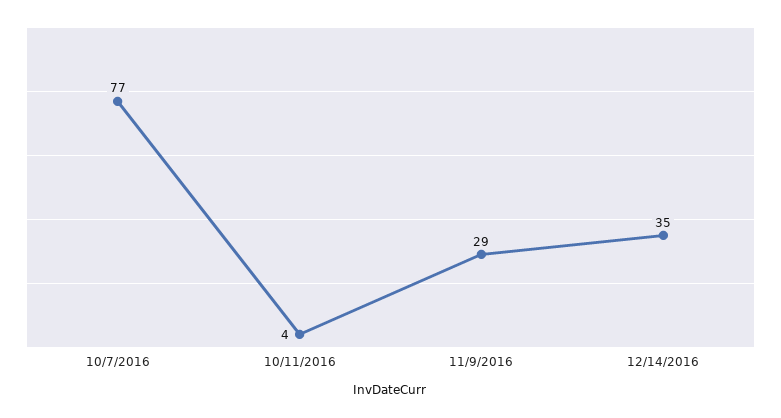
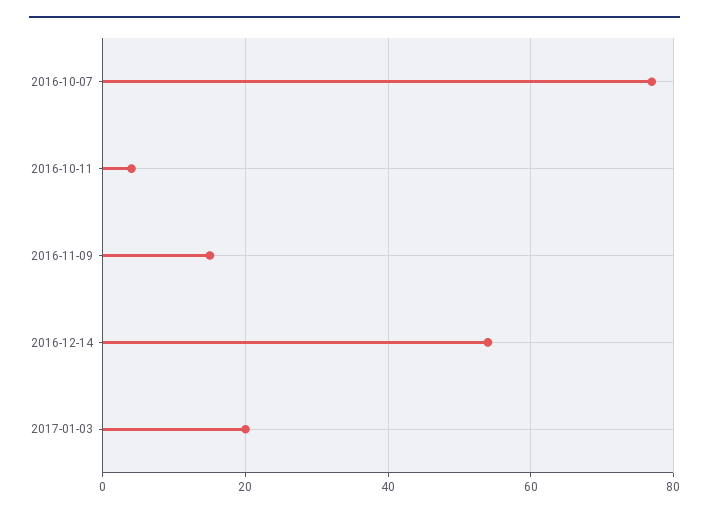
11/9/2016: 29 -> 15
12/14/2016: 35 -> 55
2017-01-03: none -> 20

